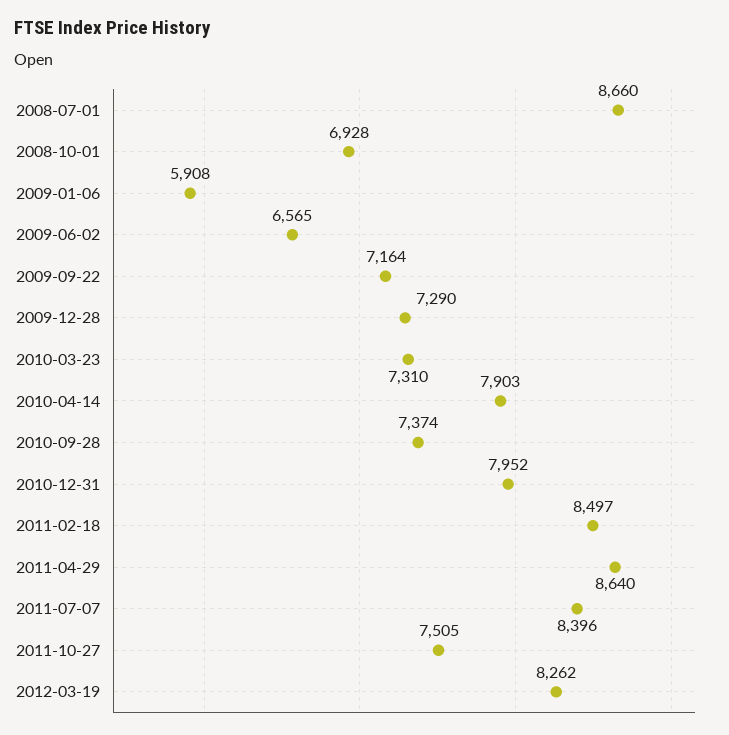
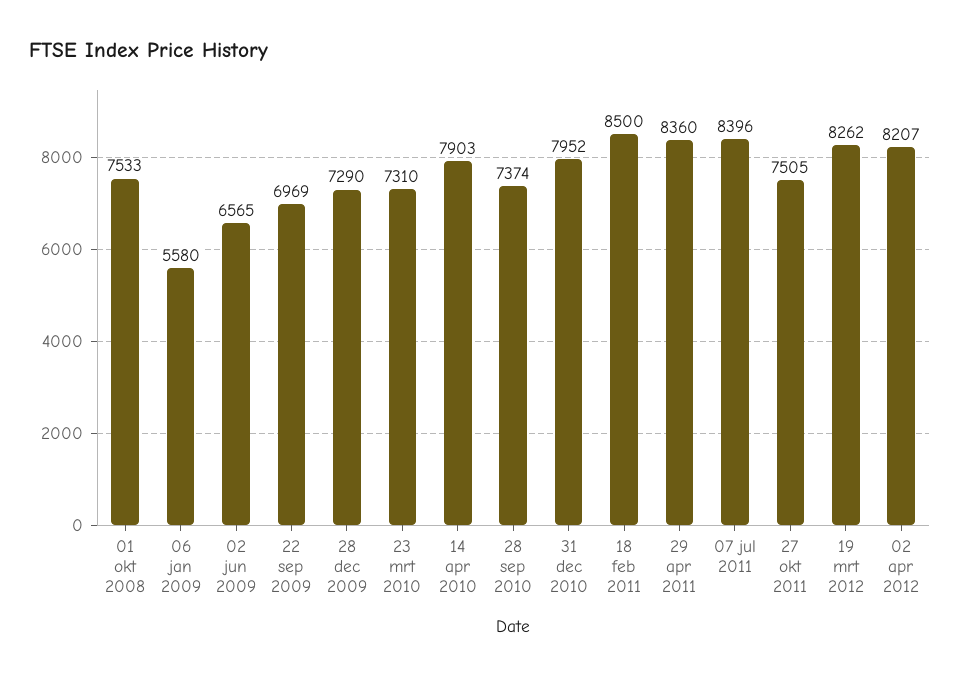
2008-07-01: 8660 -> none
2008-10-01: 6928 -> 7533
2009-01-06: 5908 -> 5580
2009-09-22: 7164 -> 6969
2011-02-18: 8497 -> 8500
2011-04-29: 8640 -> 8360
02 apr 2012: none -> 8207

